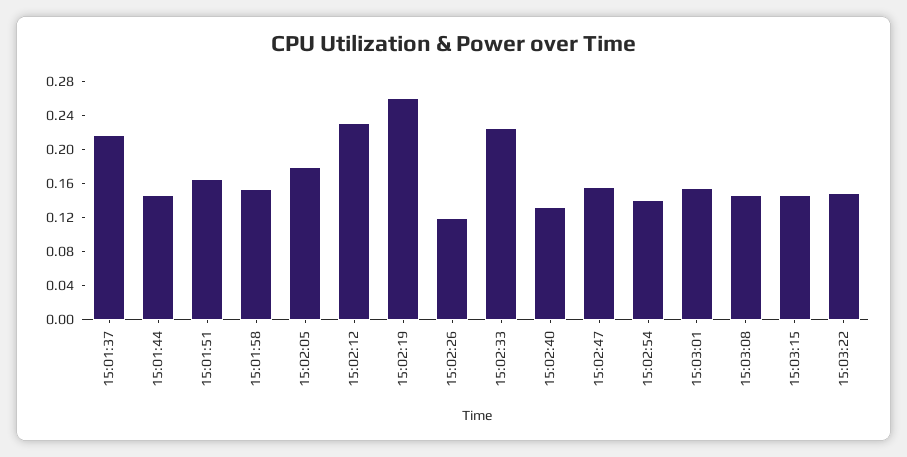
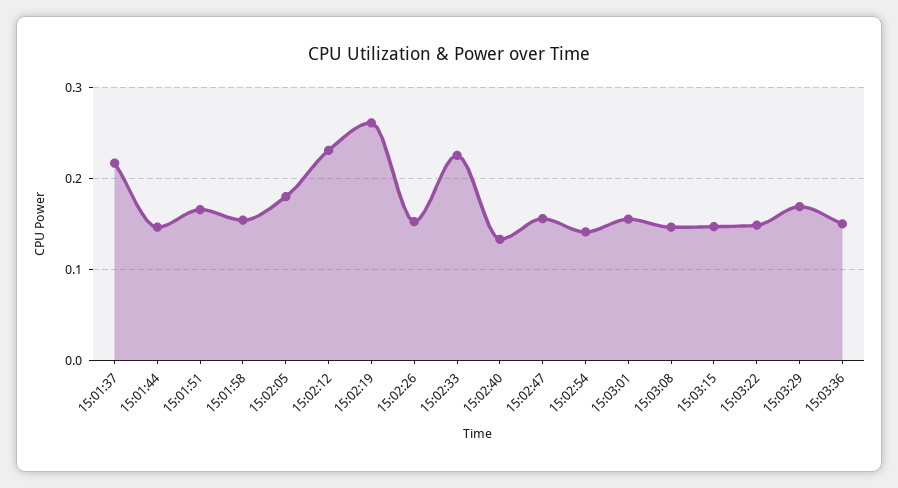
15:02:26: 0.12 -> 0.15
15:03:29: none -> 0.17
15:03:36: none -> 0.15

